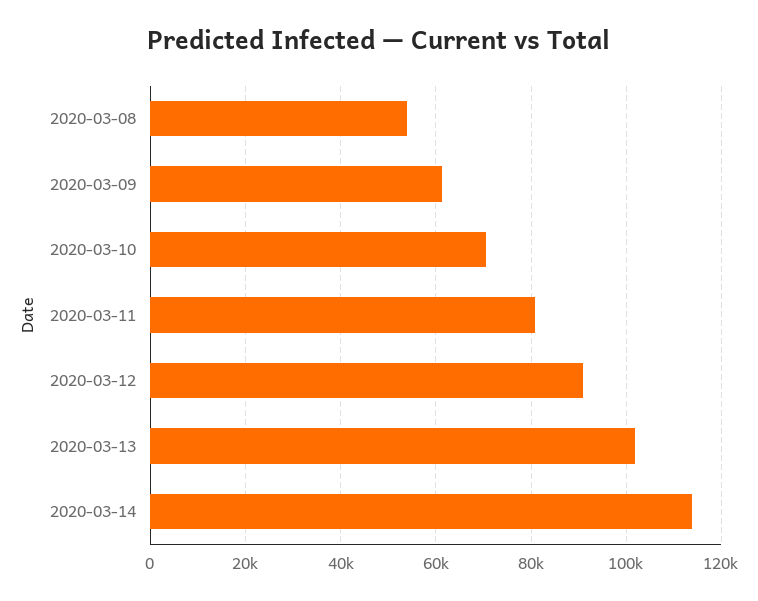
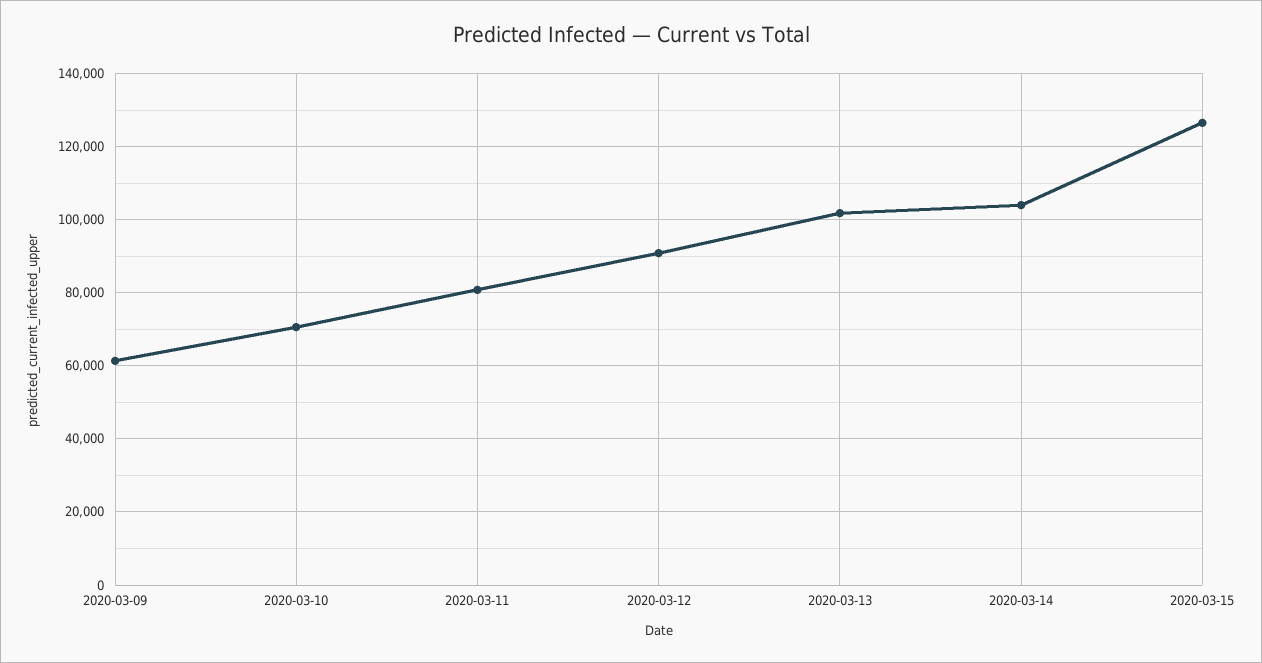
2020-03-08: 54000 -> none
2020-03-14: 114000 -> 104000
2020-03-15: none -> 126000

